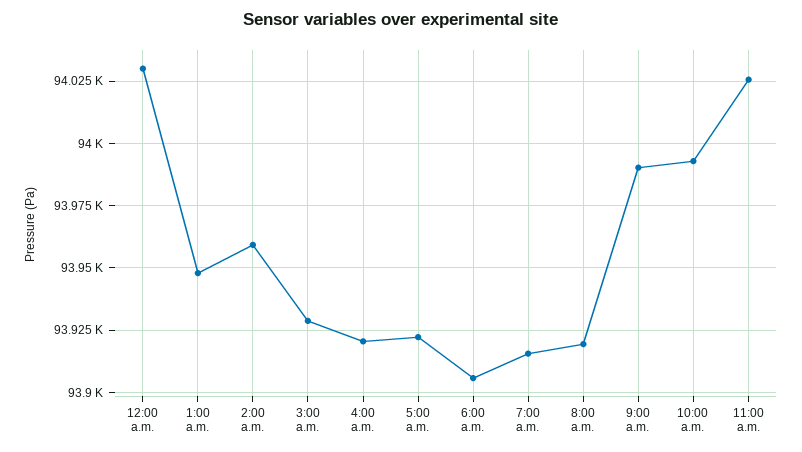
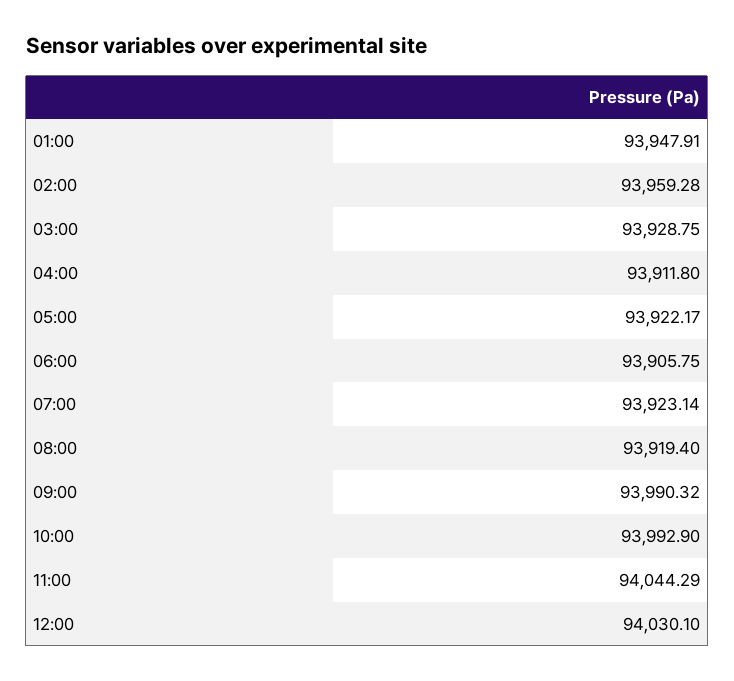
12:00 a.m.: 94030 -> none
4:00 a.m.: 93920 -> 93911.8
7:00 a.m.: 93915 -> 93923.14
11:00 a.m.: 94025 -> 94044.29
12:00: none -> 94030.1

